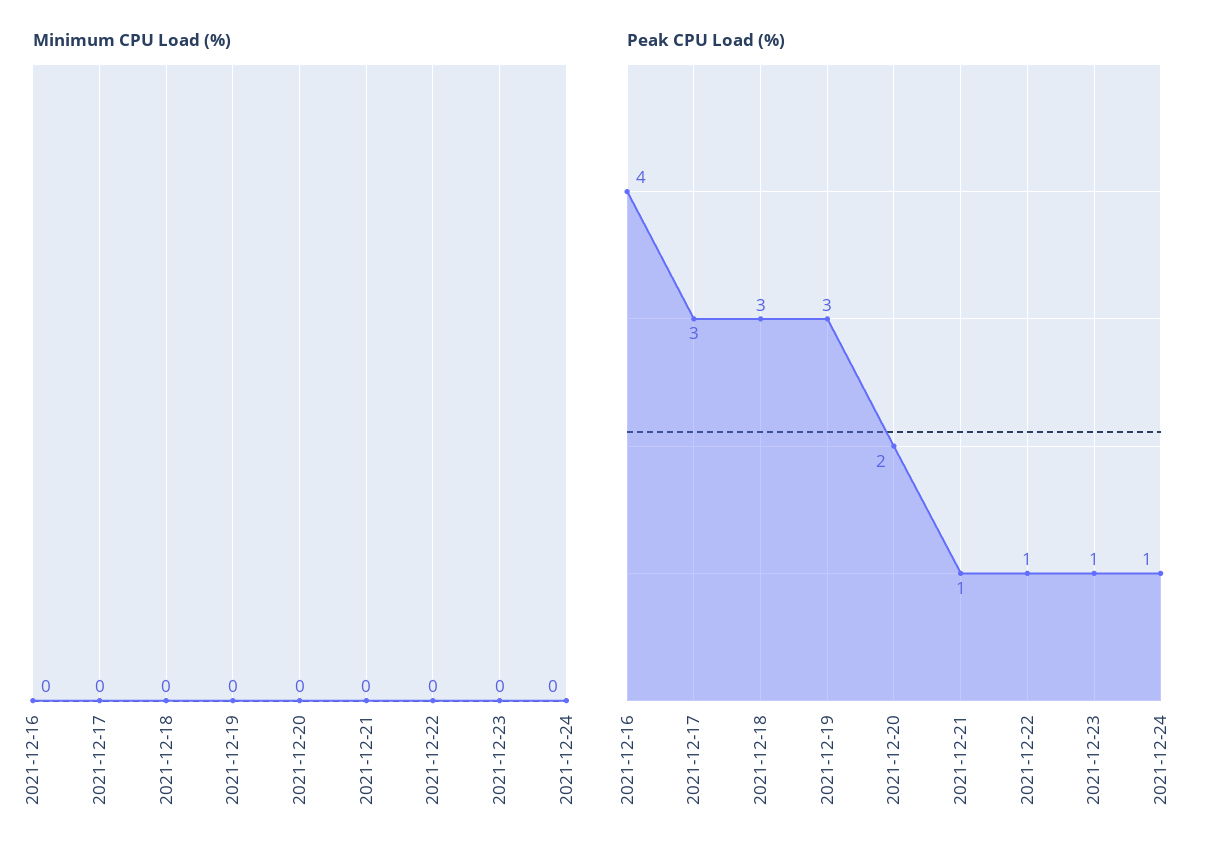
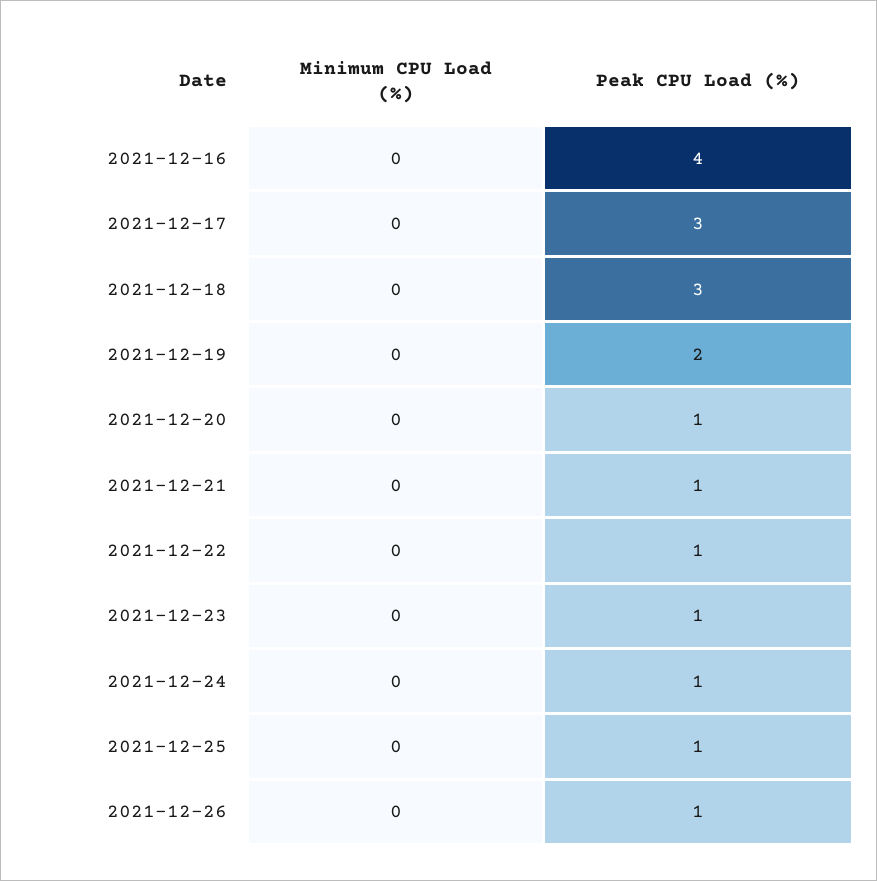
Peak CPU Load (%), 2021-12-19: 3 -> 2
Peak CPU Load (%), 2021-12-20: 2 -> 1
Minimum CPU Load (%), 2021-12-25: none -> 0
Peak CPU Load (%), 2021-12-25: none -> 1
Minimum CPU Load (%), 2021-12-26: none -> 0
Peak CPU Load (%), 2021-12-26: none -> 1

